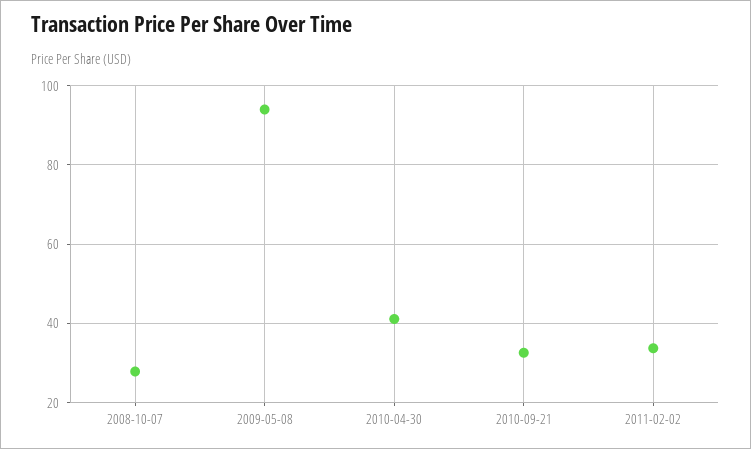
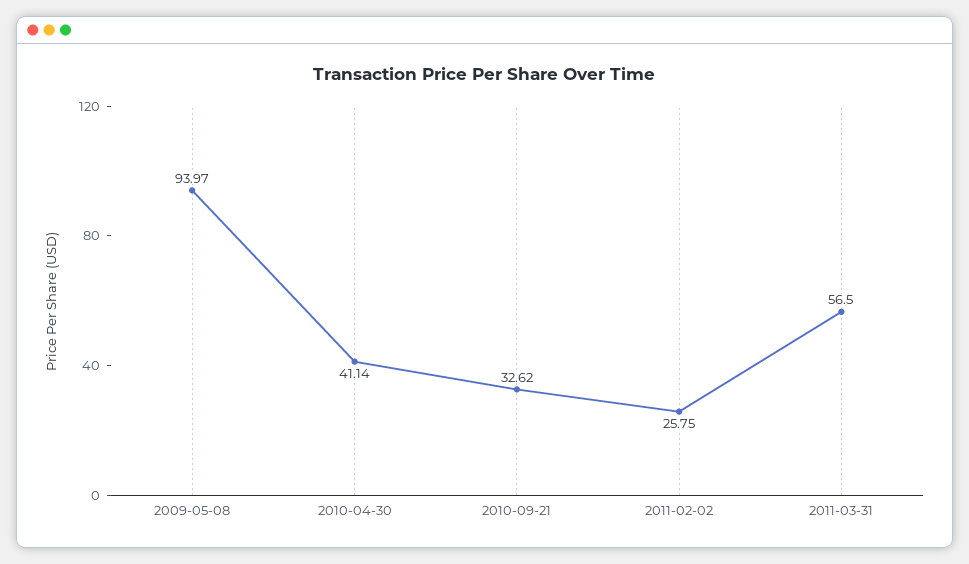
2008-10-07: 28 -> none
2011-02-02: 34 -> 25.75
2011-03-31: none -> 56.5

